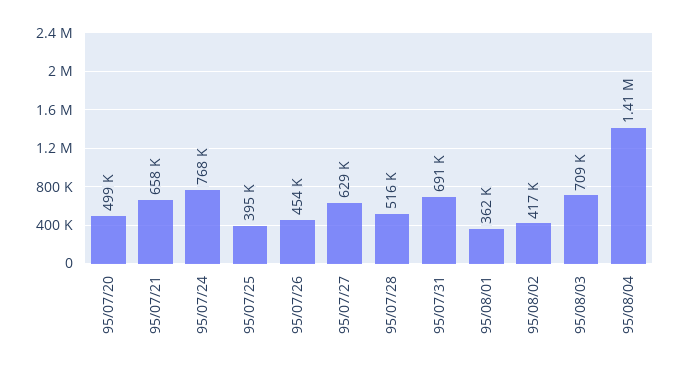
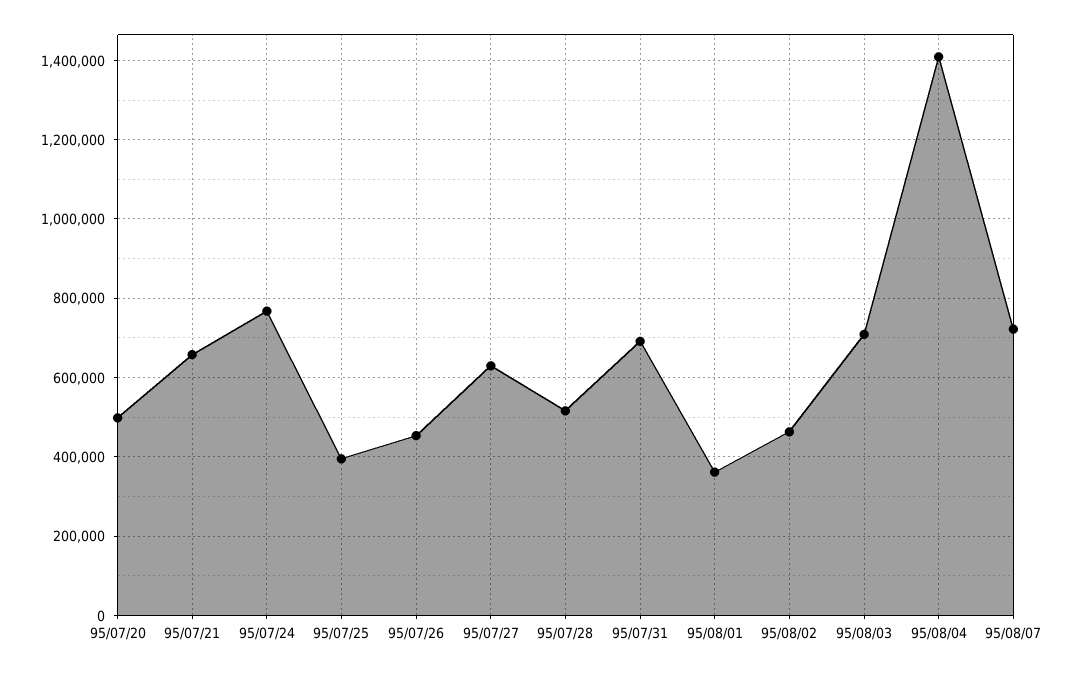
95/08/02: 417000 -> 460000
95/08/07: none -> 720000

